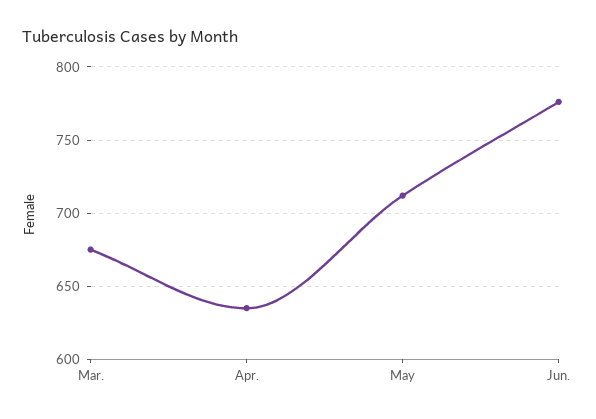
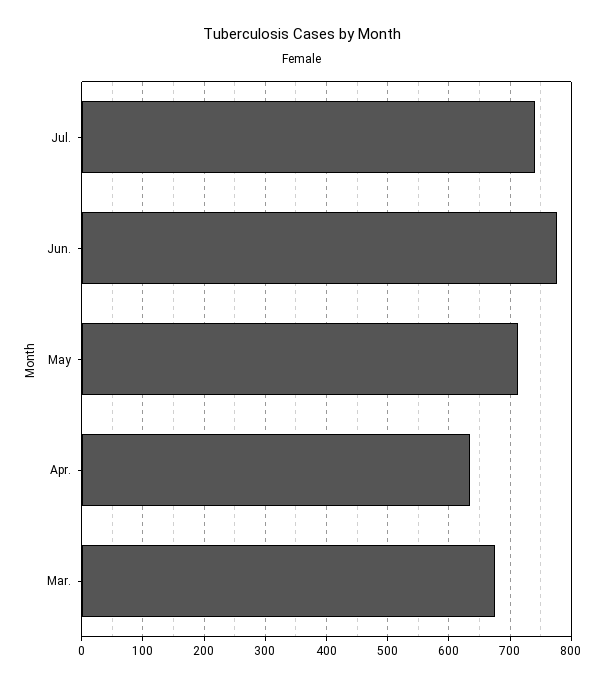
Jul.: none -> 740

